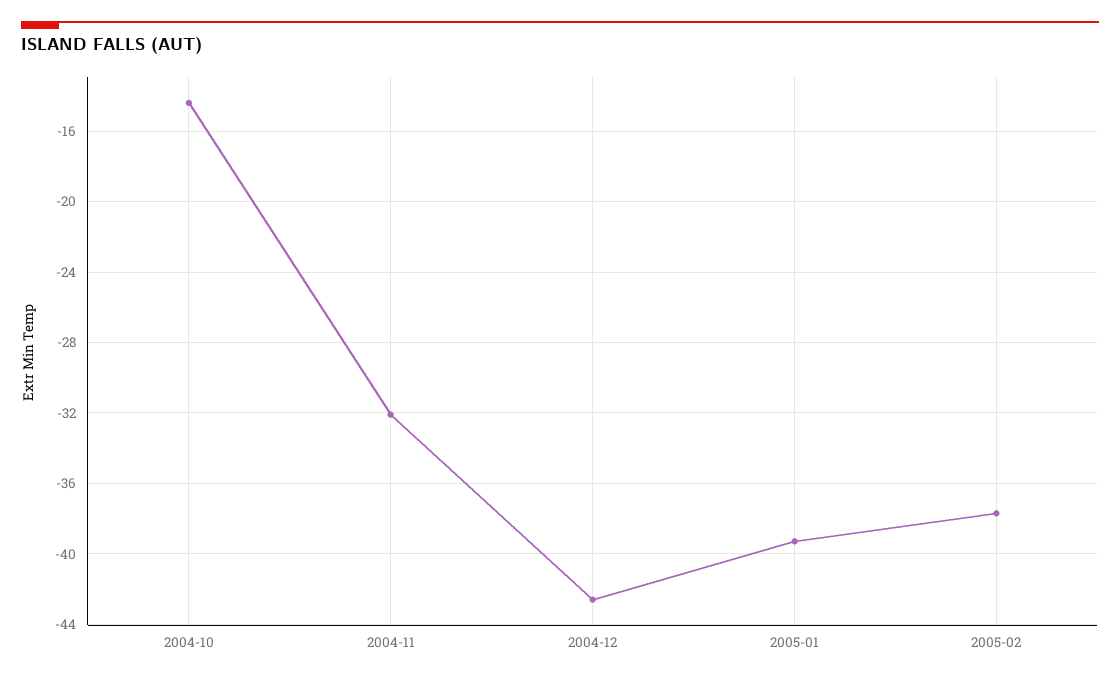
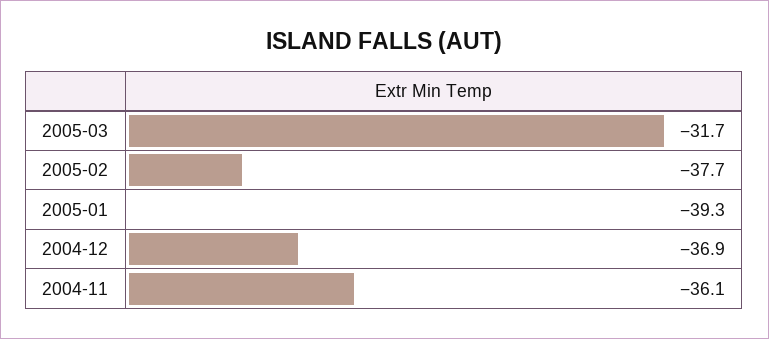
2004-10: -14.5 -> none
2004-11: -32 -> -36.1
2004-12: -42.5 -> -36.9
2005-03: none -> -31.7

